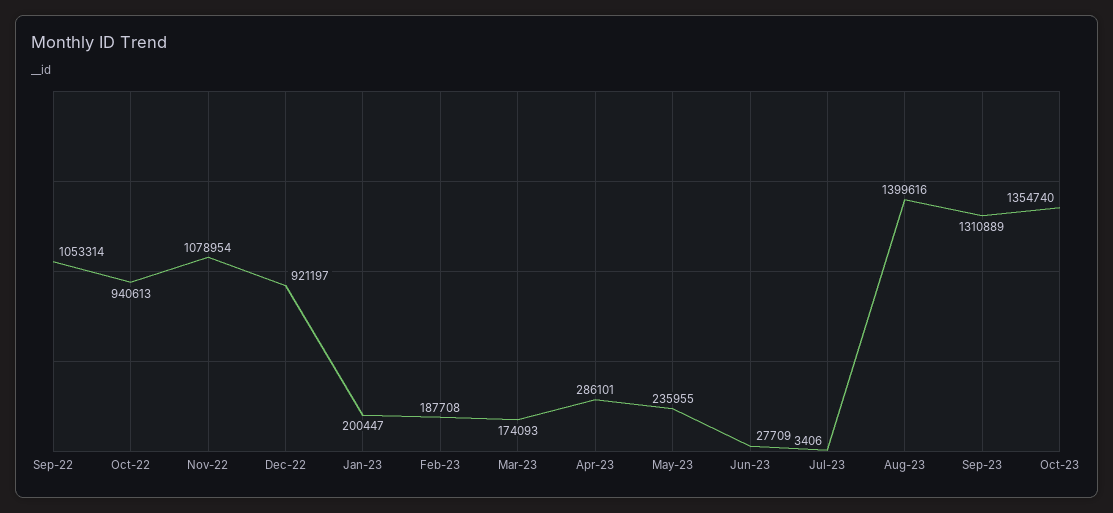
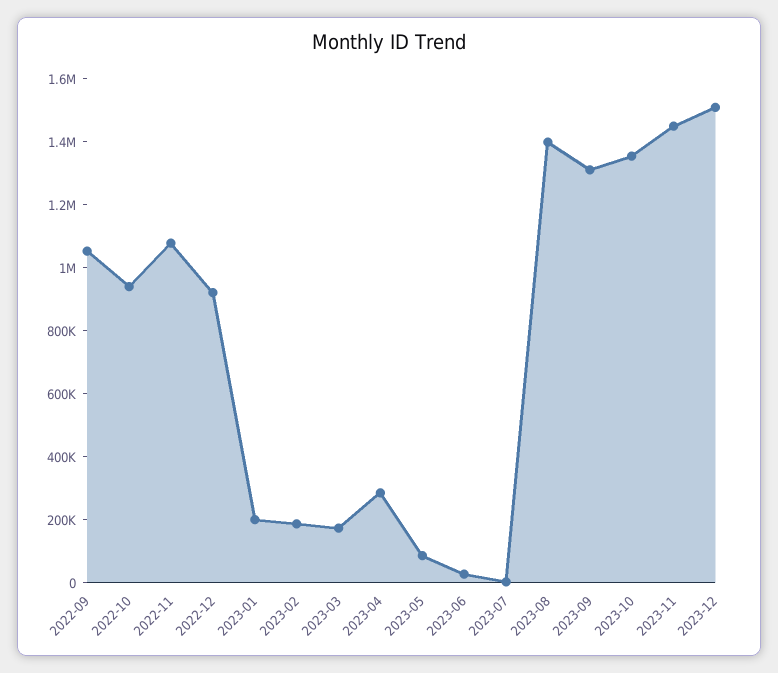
May-23: 235955 -> 100000
2023-11: none -> 1450000
2023-12: none -> 1500000

